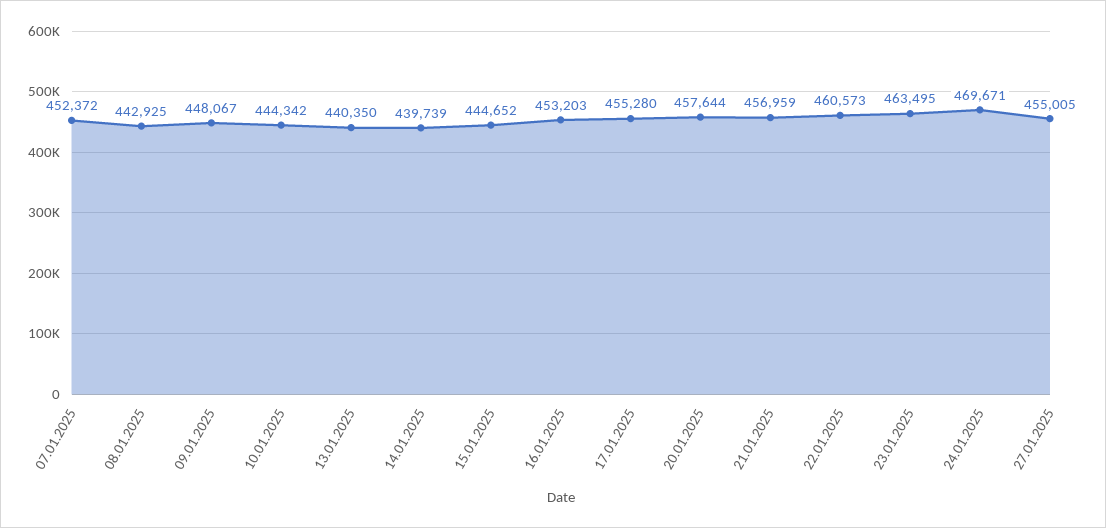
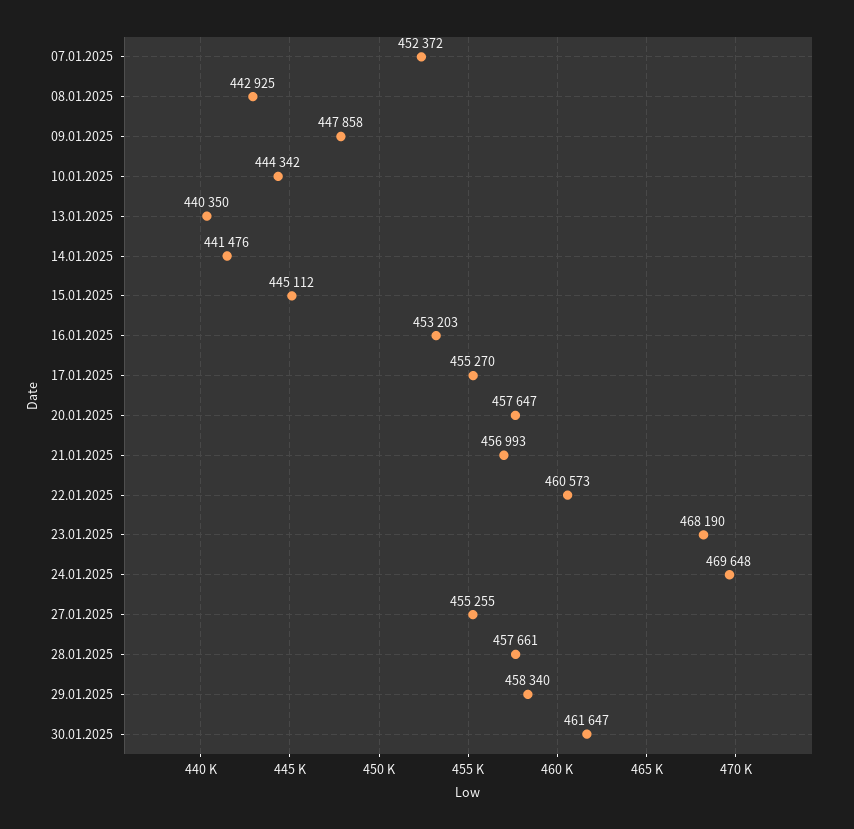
09.01.2025: 448067 -> 447858
14.01.2025: 439739 -> 441476
15.01.2025: 444652 -> 445112
17.01.2025: 455280 -> 455270
20.01.2025: 457644 -> 457647
21.01.2025: 456959 -> 456993
23.01.2025: 463495 -> 468190
24.01.2025: 469671 -> 469648
27.01.2025: 455005 -> 455255
28.01.2025: none -> 457661
29.01.2025: none -> 458340
30.01.2025: none -> 461647

